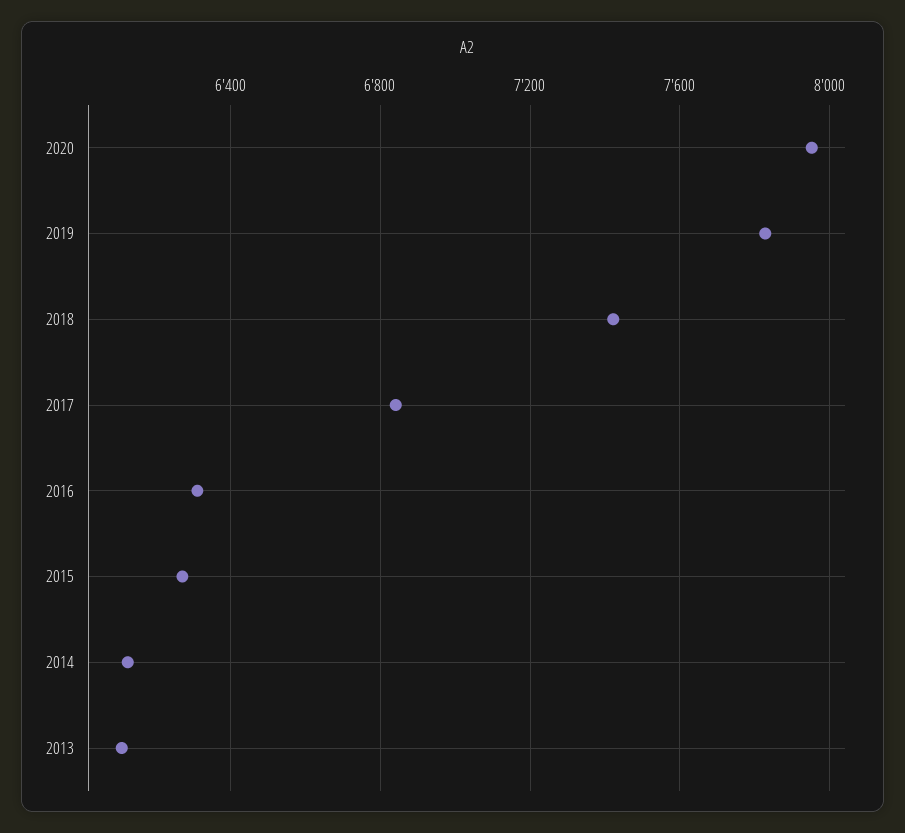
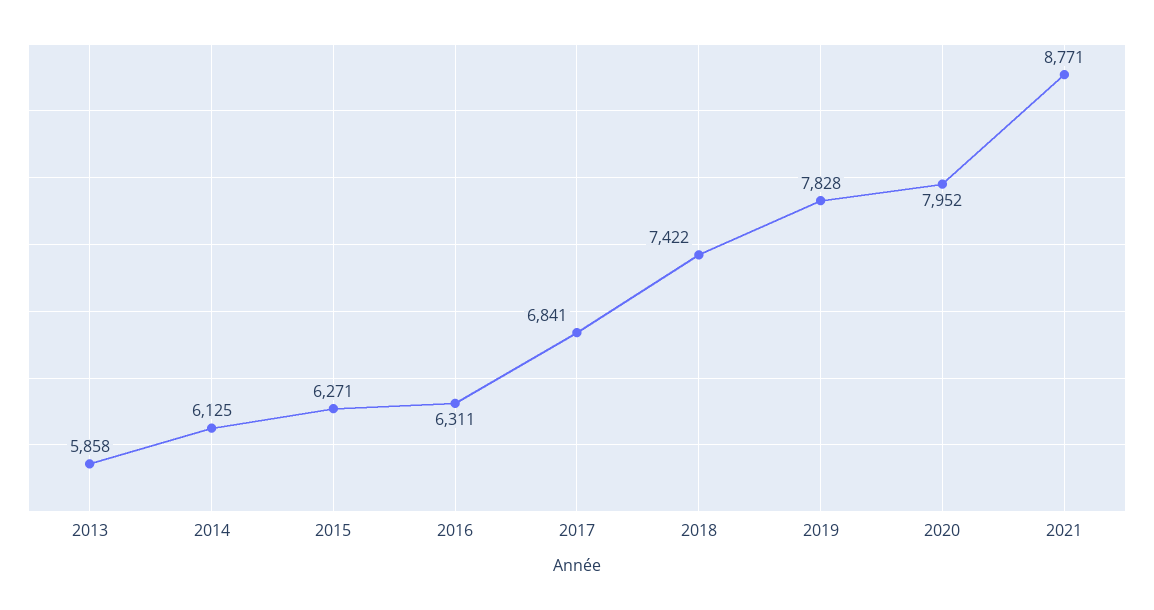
2013: 6100 -> 5858
2021: none -> 8771

